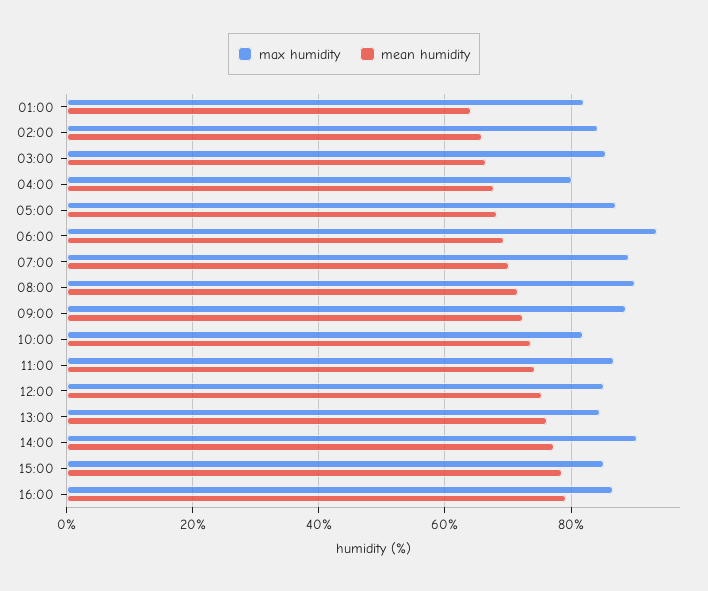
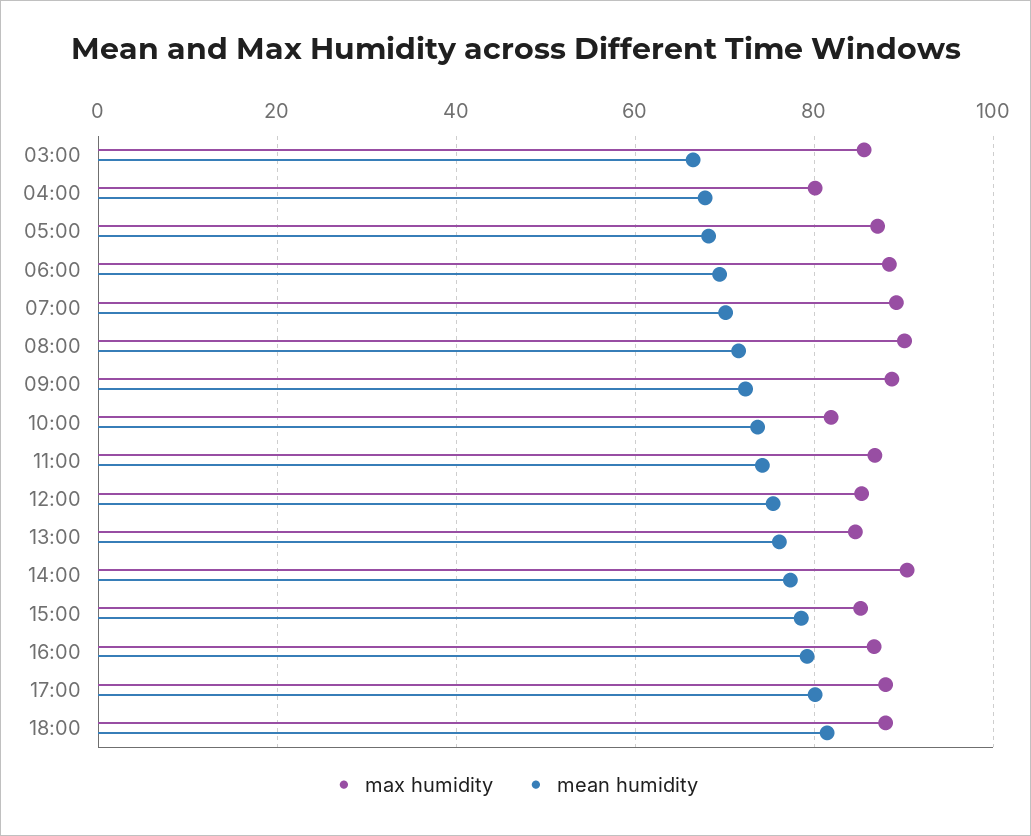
max humidity, 01:00: 82 -> none
mean humidity, 01:00: 64 -> none
max humidity, 02:00: 84 -> none
mean humidity, 02:00: 66 -> none
max humidity, 06:00: 94 -> 88
max humidity, 17:00: none -> 88
mean humidity, 17:00: none -> 80
max humidity, 18:00: none -> 88
mean humidity, 18:00: none -> 82

